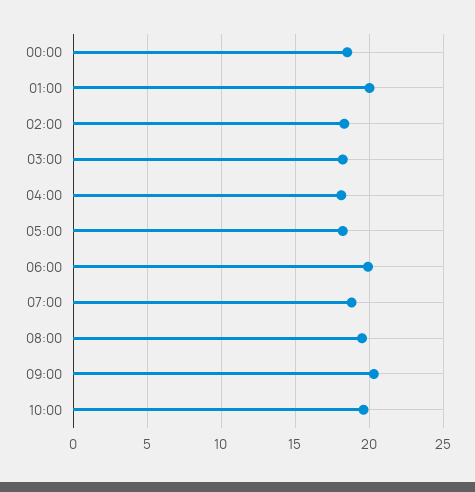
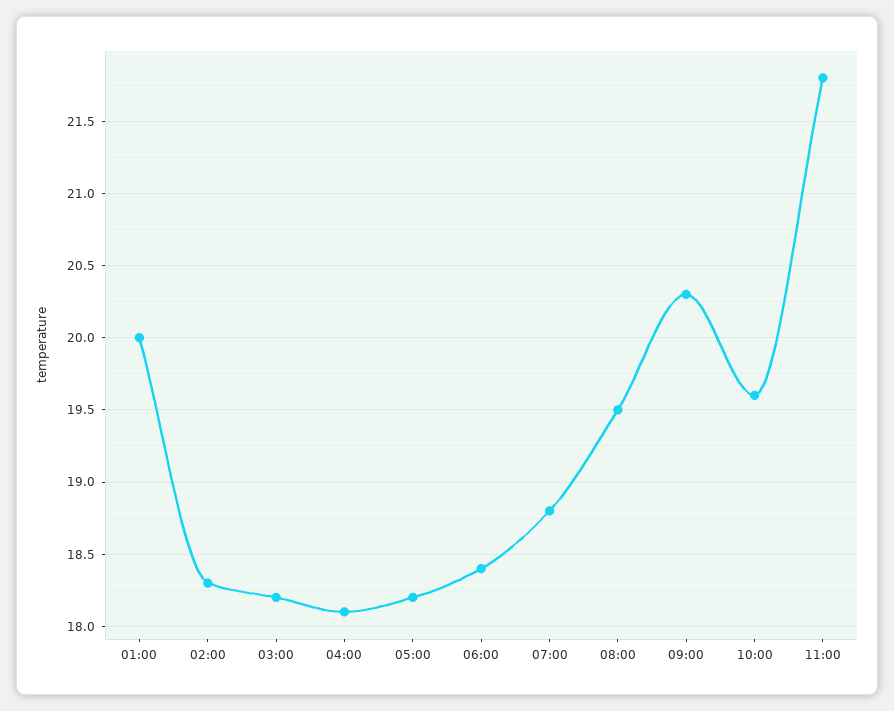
00:00: 18.5 -> none
06:00: 20 -> 18.4
11:00: none -> 21.8

